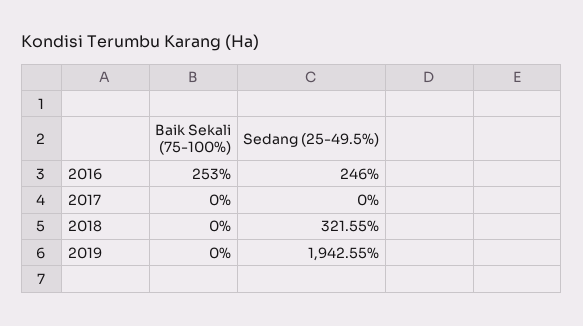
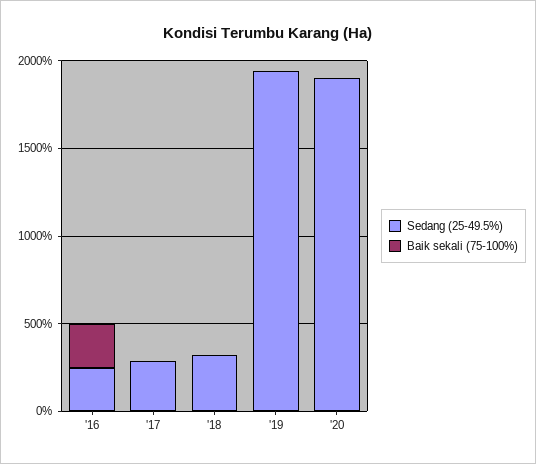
Sedang (25-49.5%), 2017: 0 -> 300
Sedang (25-49.5%), '20: none -> 1900
Baik Sekali (75-100%), '20: none -> 0

